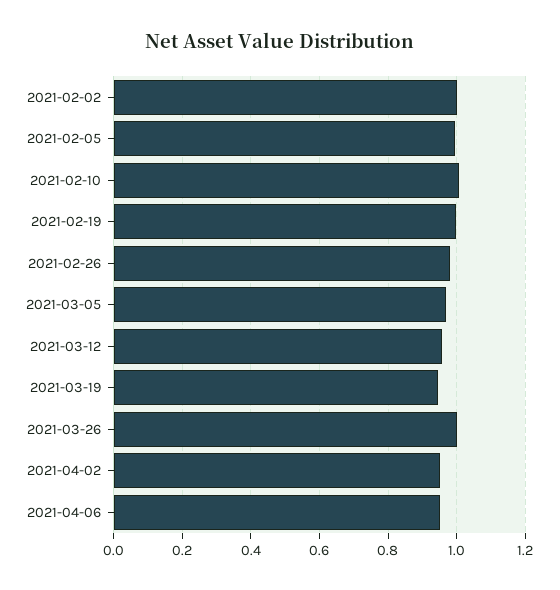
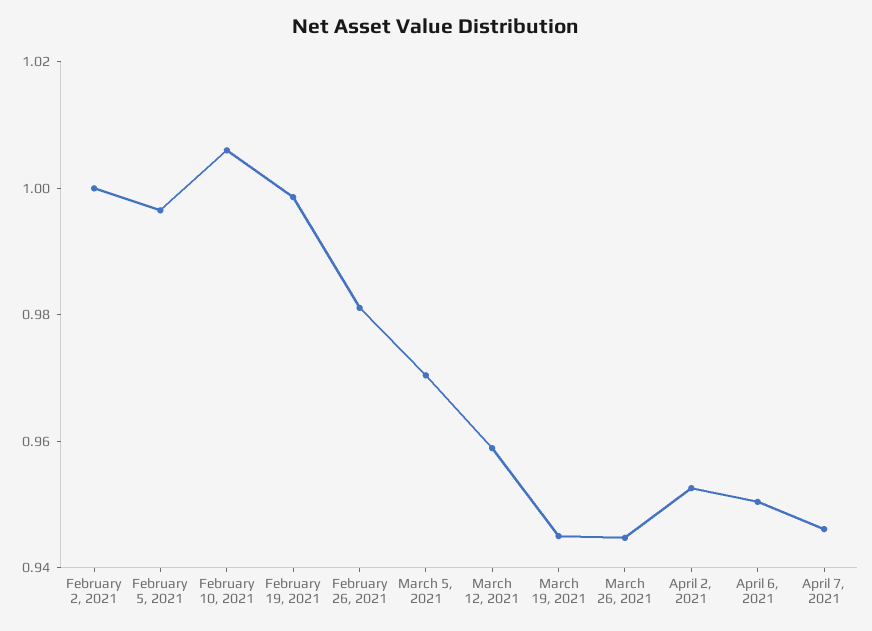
2021-03-26: 1 -> 0.945
April 7, 2021: none -> 0.945

